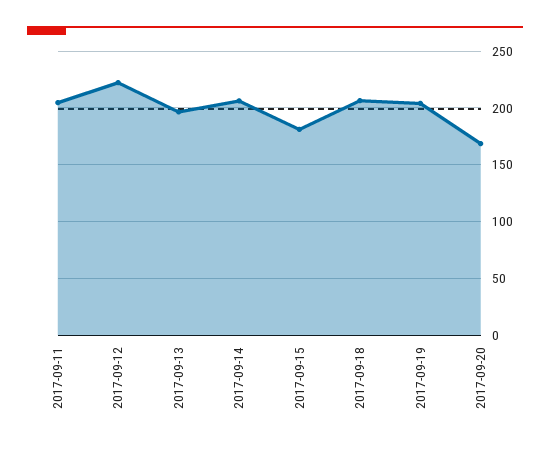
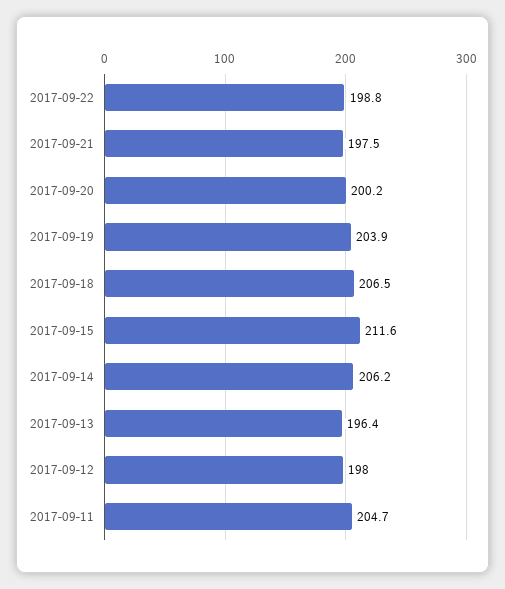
2017-09-12: 220 -> 198
2017-09-15: 180 -> 211.6
2017-09-20: 170 -> 200.2
2017-09-22: none -> 198.8
2017-09-21: none -> 197.5

